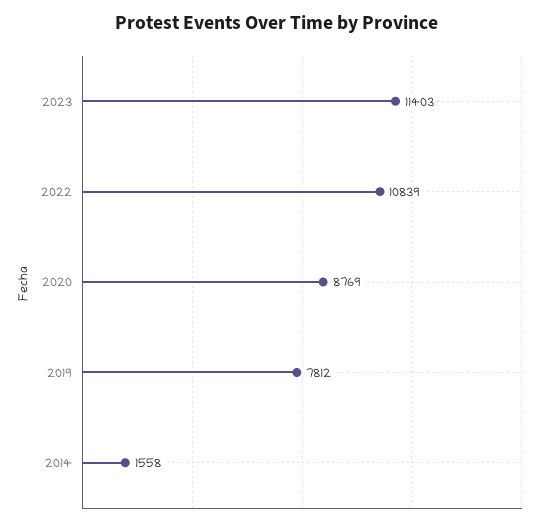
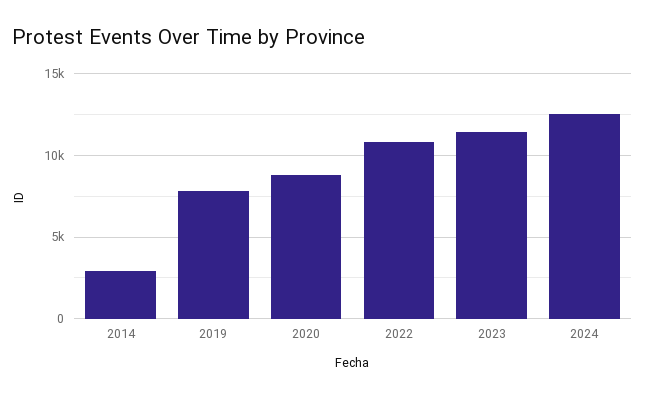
2014: 1558 -> 3000
2024: none -> 12500

